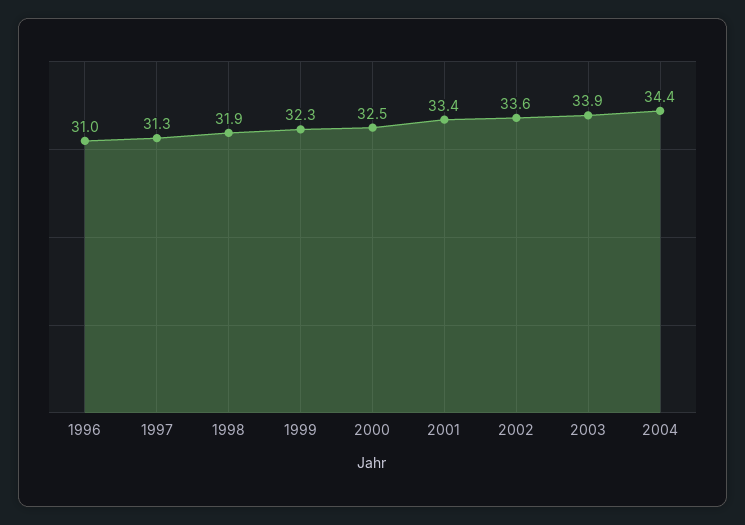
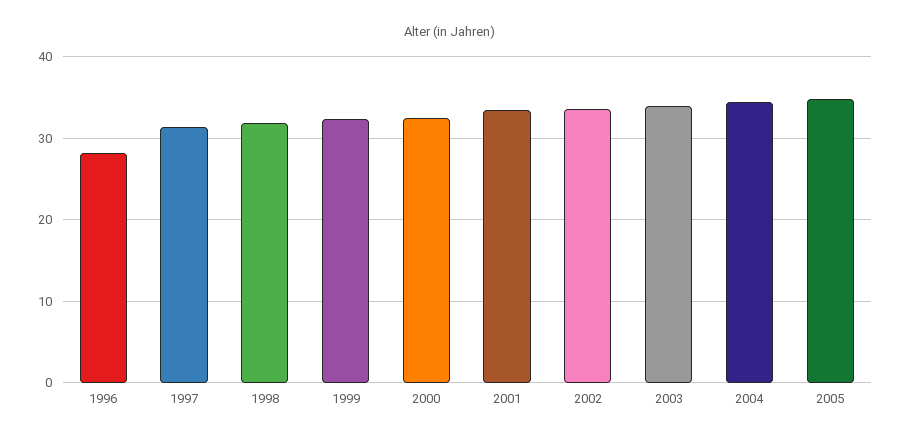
1996: 31 -> 28
2005: none -> 35

